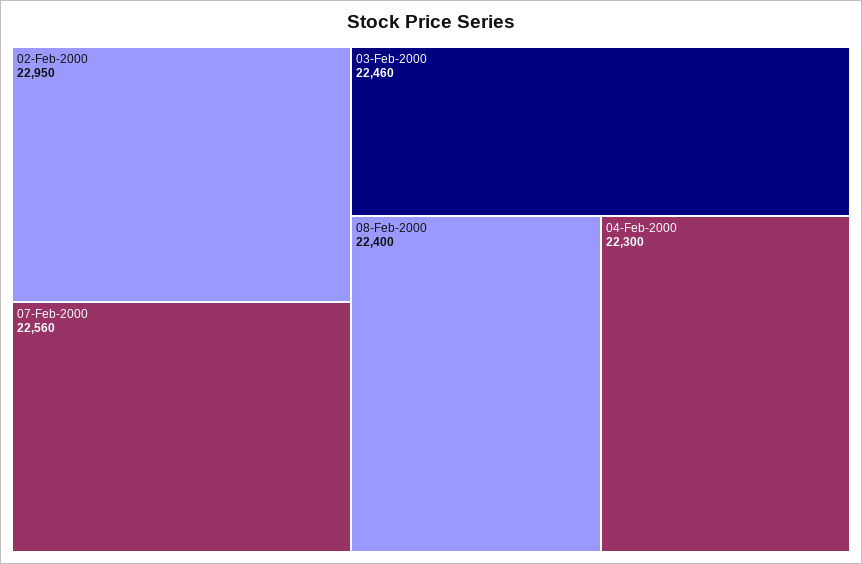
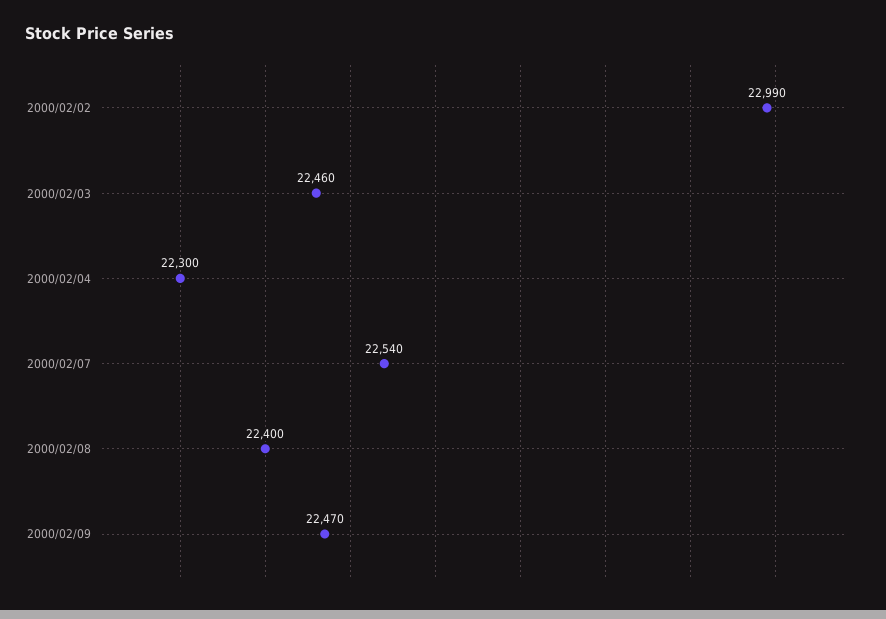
02-Feb-2000: 22950 -> 22990
07-Feb-2000: 22560 -> 22540
2000/02/09: none -> 22470

